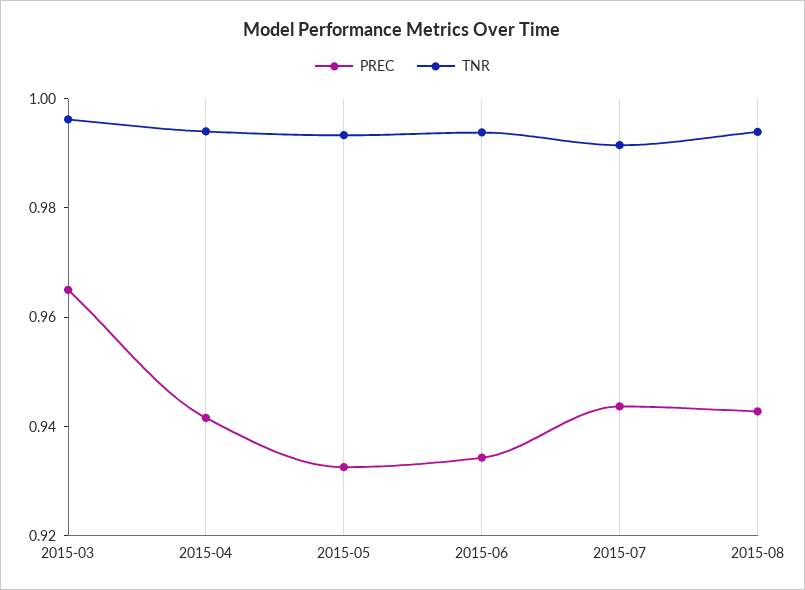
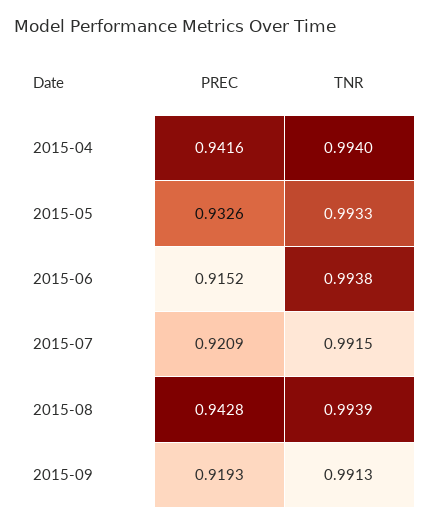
PREC, 2015-03: 0.965 -> none
TNR, 2015-03: 0.995 -> none
PREC, 2015-06: 0.935 -> 0.9152
PREC, 2015-07: 0.945 -> 0.9209
PREC, 2015-09: none -> 0.9193
TNR, 2015-09: none -> 0.9913

